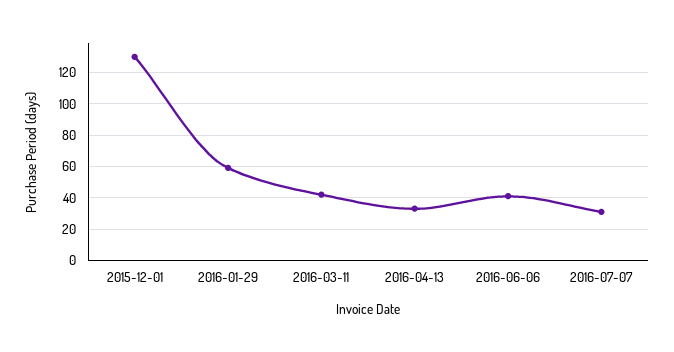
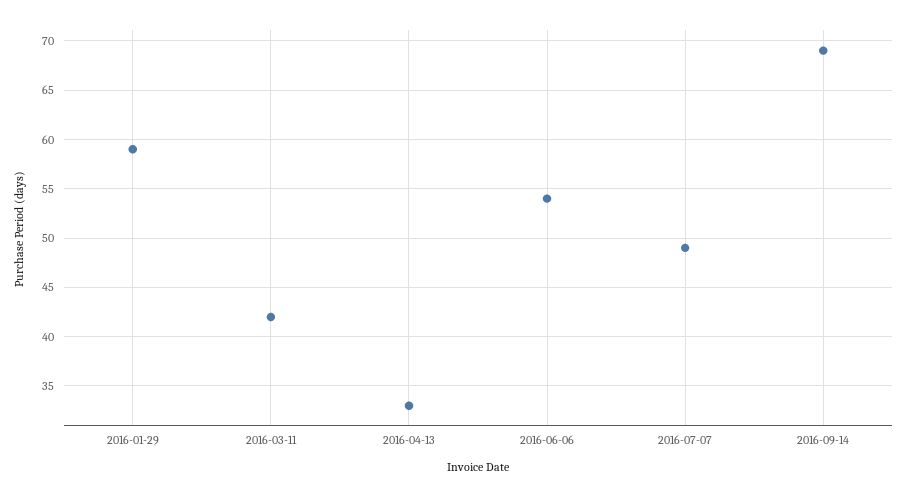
2015-12-01: 130 -> none
2016-06-06: 40 -> 54
2016-07-07: 30 -> 49
2016-09-14: none -> 69

